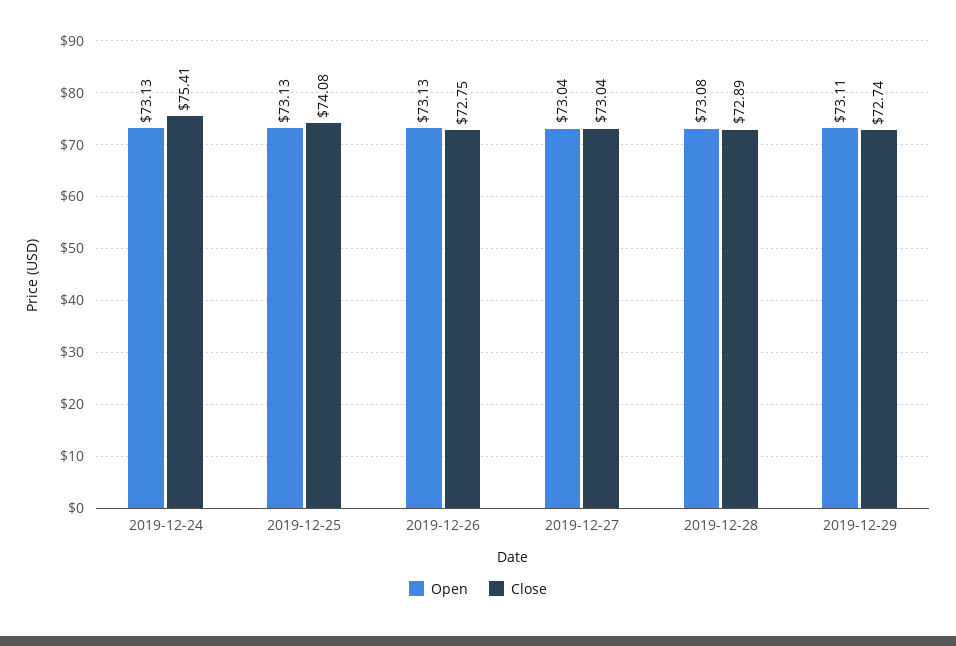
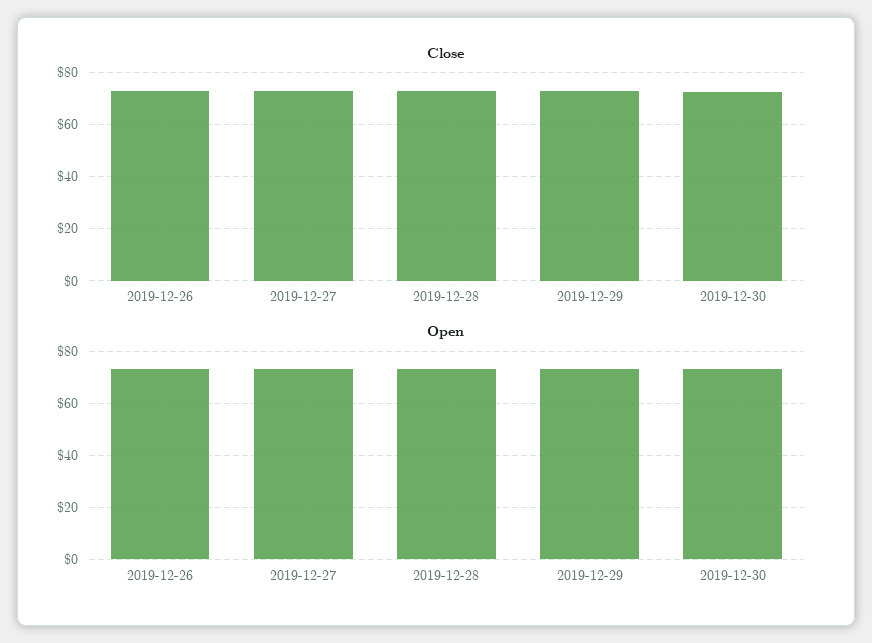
Open, 2019-12-24: 73.13 -> none
Close, 2019-12-24: 75.41 -> none
Open, 2019-12-25: 73.13 -> none
Close, 2019-12-25: 74.08 -> none
Close, 2019-12-30: none -> 72.5
Open, 2019-12-30: none -> 72.5

